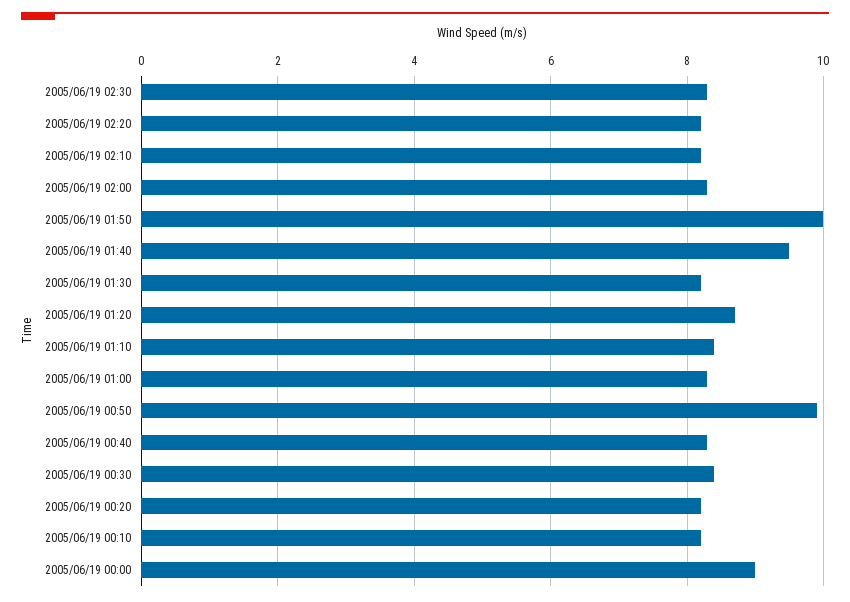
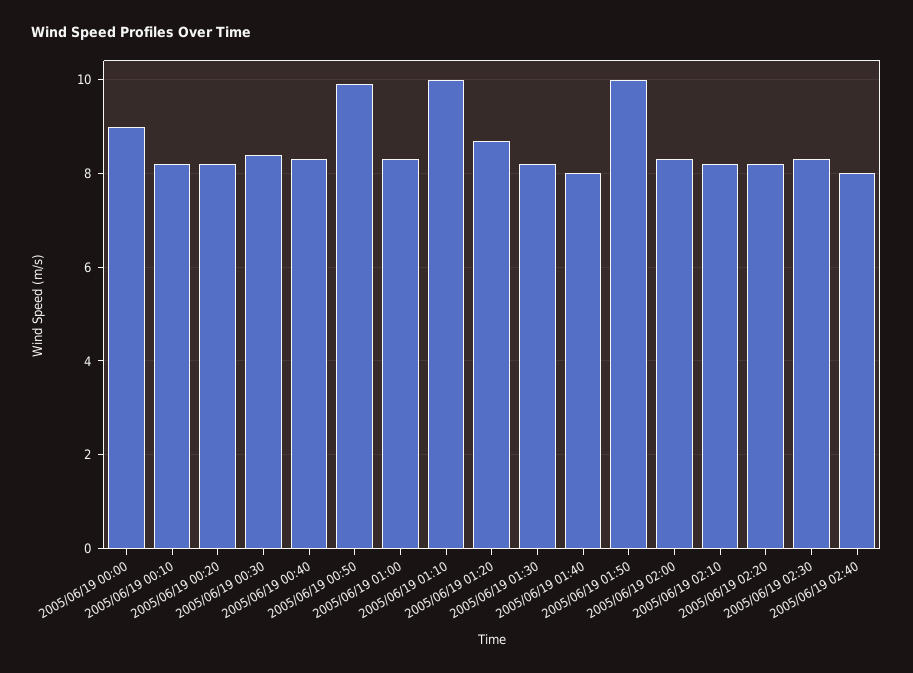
2005/06/19 01:40: 9.5 -> 8
2005/06/19 01:10: 8.5 -> 10
2005/06/19 02:40: none -> 8

